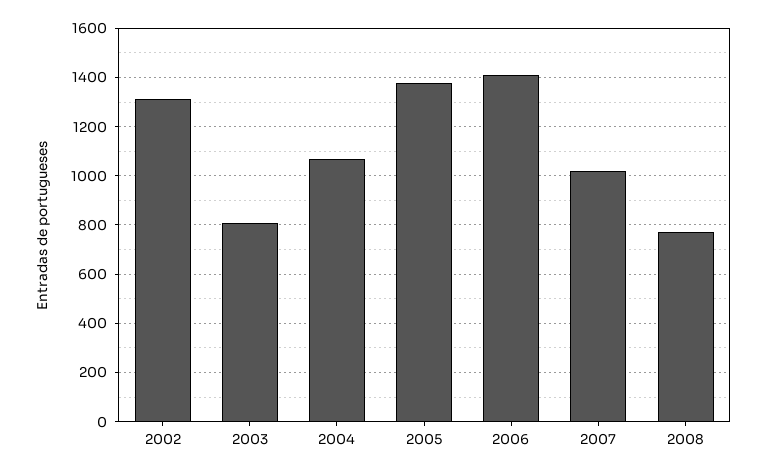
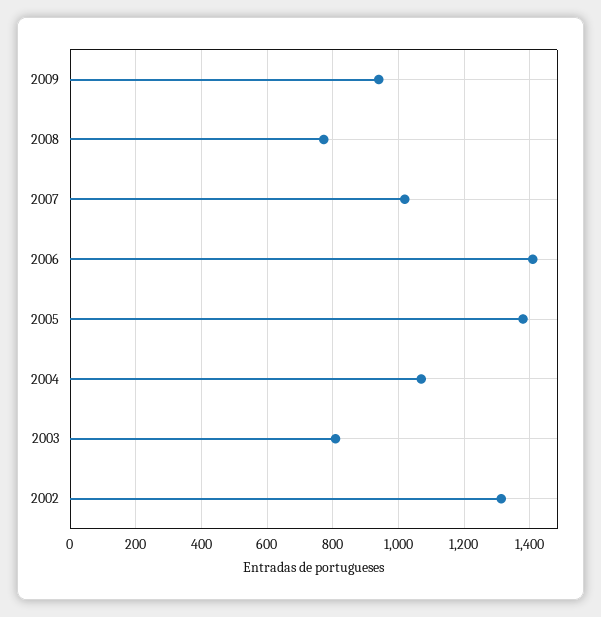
2009: none -> 940

